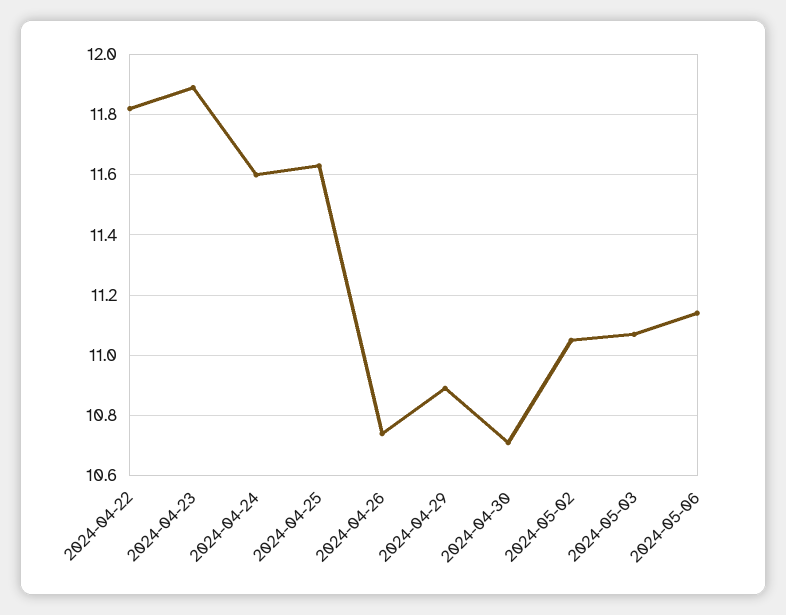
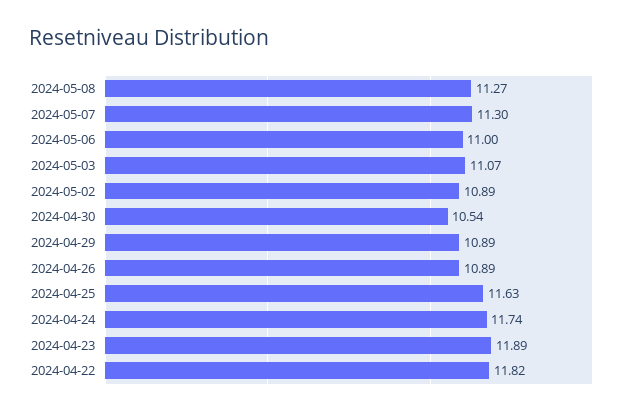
2024-04-24: 11.6 -> 11.74
2024-04-26: 10.75 -> 10.89
2024-04-30: 10.7 -> 10.54
2024-05-02: 11.05 -> 10.89
2024-05-06: 11.15 -> 11
2024-05-08: none -> 11.27
2024-05-07: none -> 11.3

